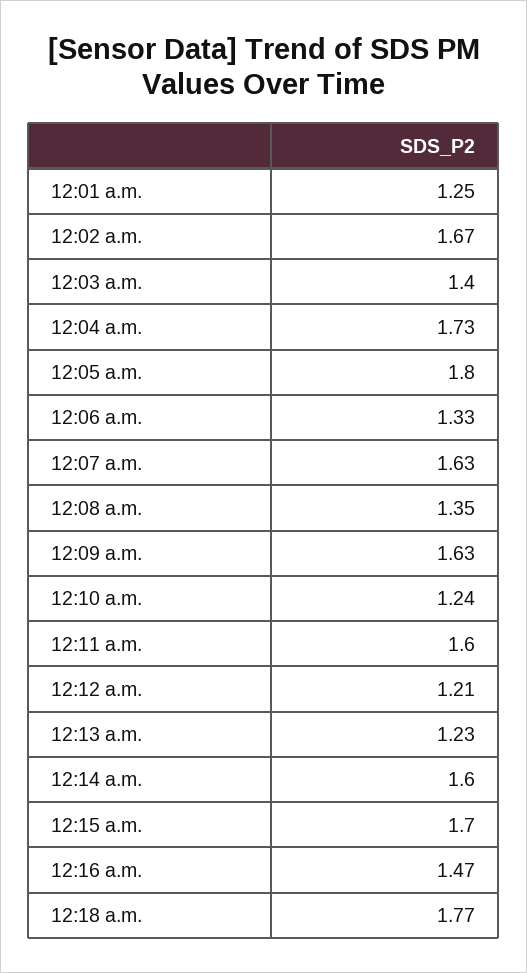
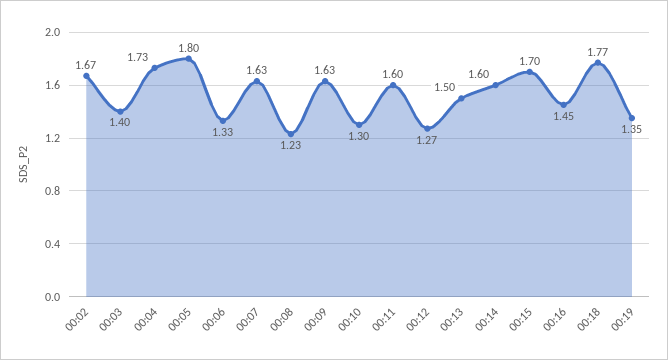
12:01 a.m.: 1.25 -> none
12:08 a.m.: 1.35 -> 1.23
12:10 a.m.: 1.24 -> 1.3
12:12 a.m.: 1.21 -> 1.27
12:13 a.m.: 1.23 -> 1.5
12:16 a.m.: 1.47 -> 1.45
00:19: none -> 1.35

